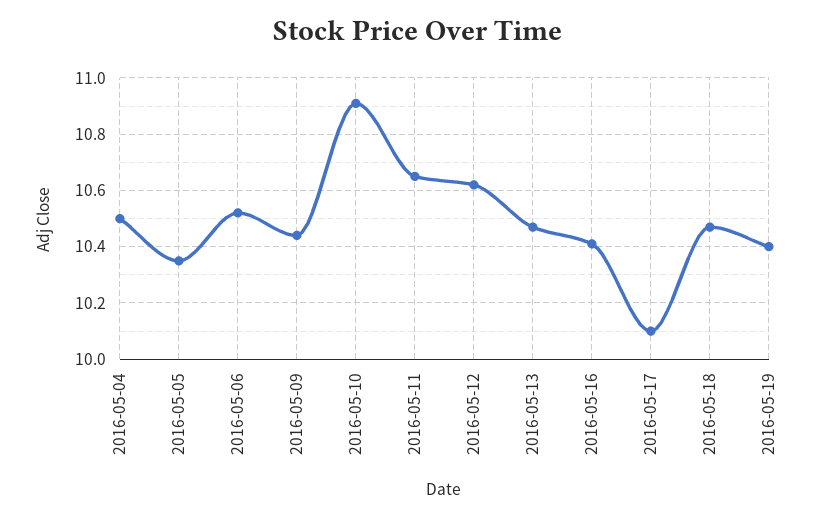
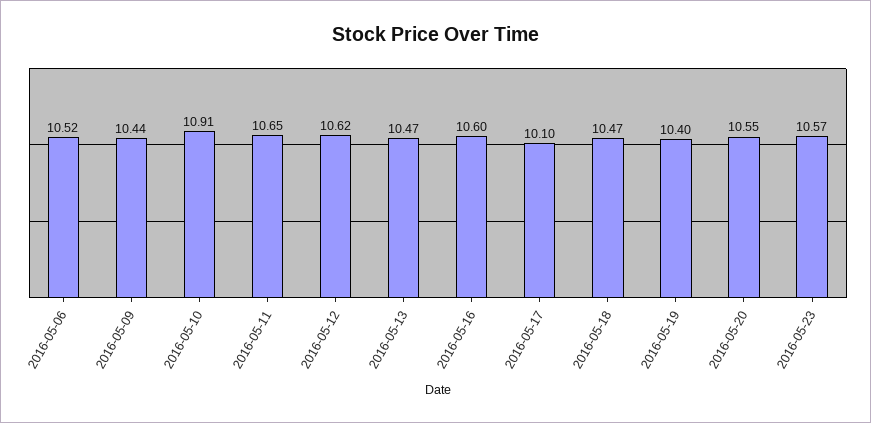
2016-05-04: 10.5 -> none
2016-05-05: 10.35 -> none
2016-05-16: 10.4 -> 10.6
2016-05-20: none -> 10.55
2016-05-23: none -> 10.57

